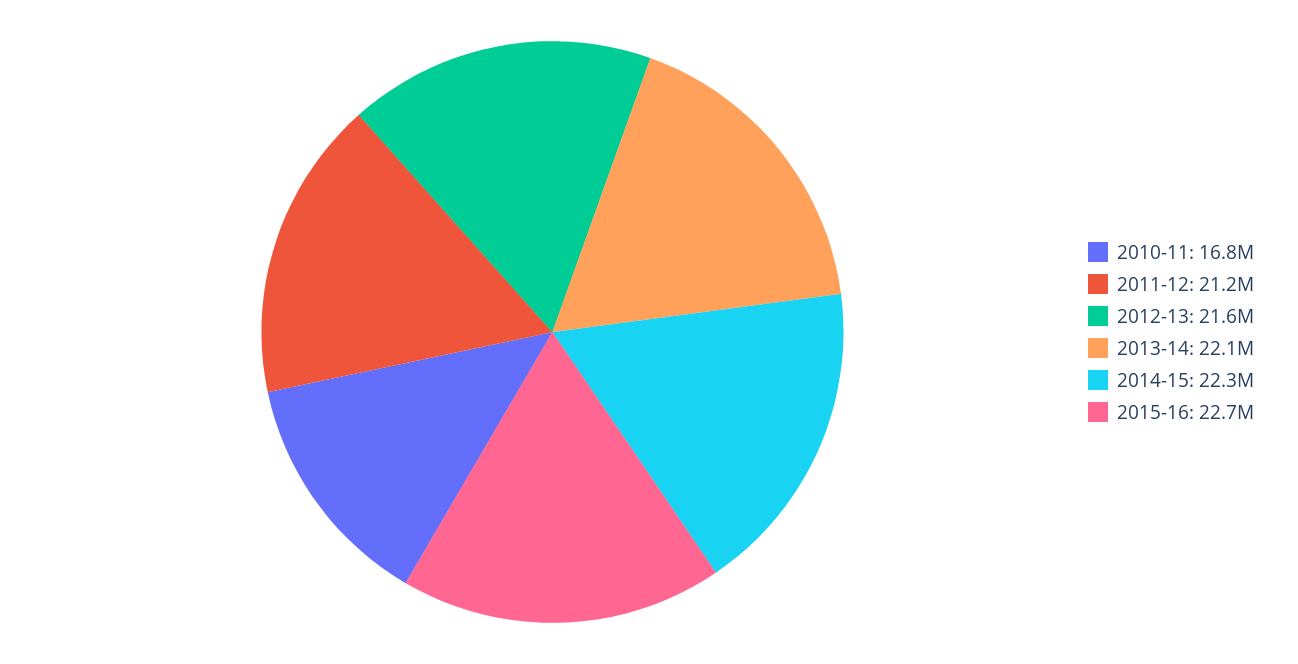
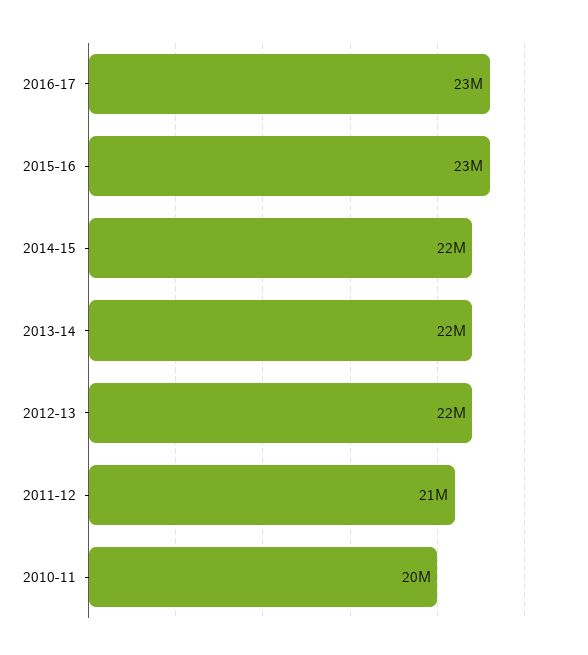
2010-11: 16800000 -> 20000000
2016-17: none -> 23000000

